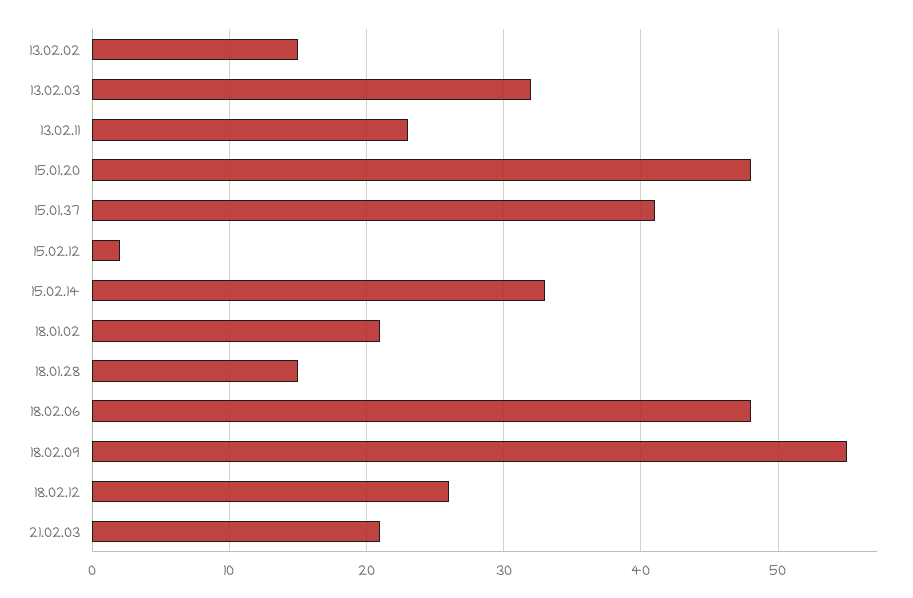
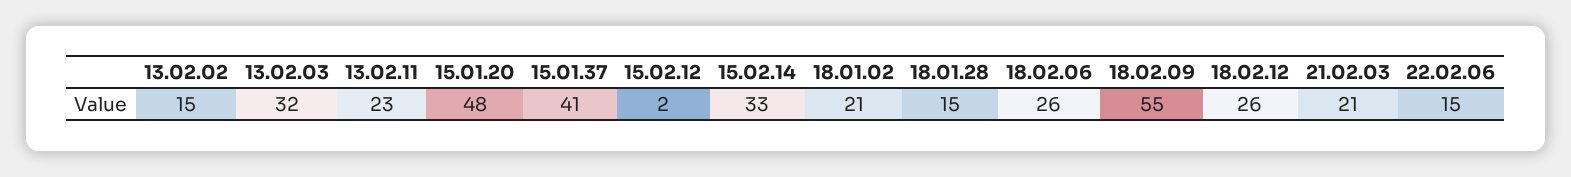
18.02.06: 48 -> 26
22.02.06: none -> 15

